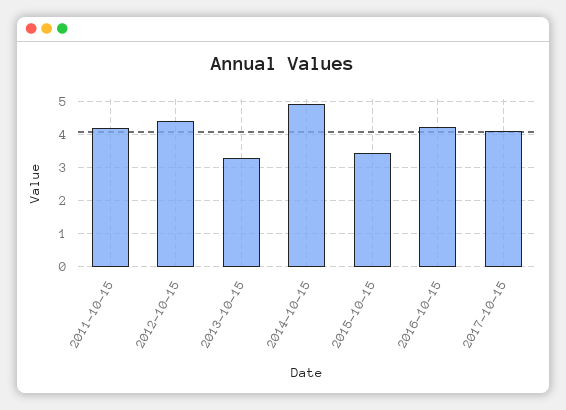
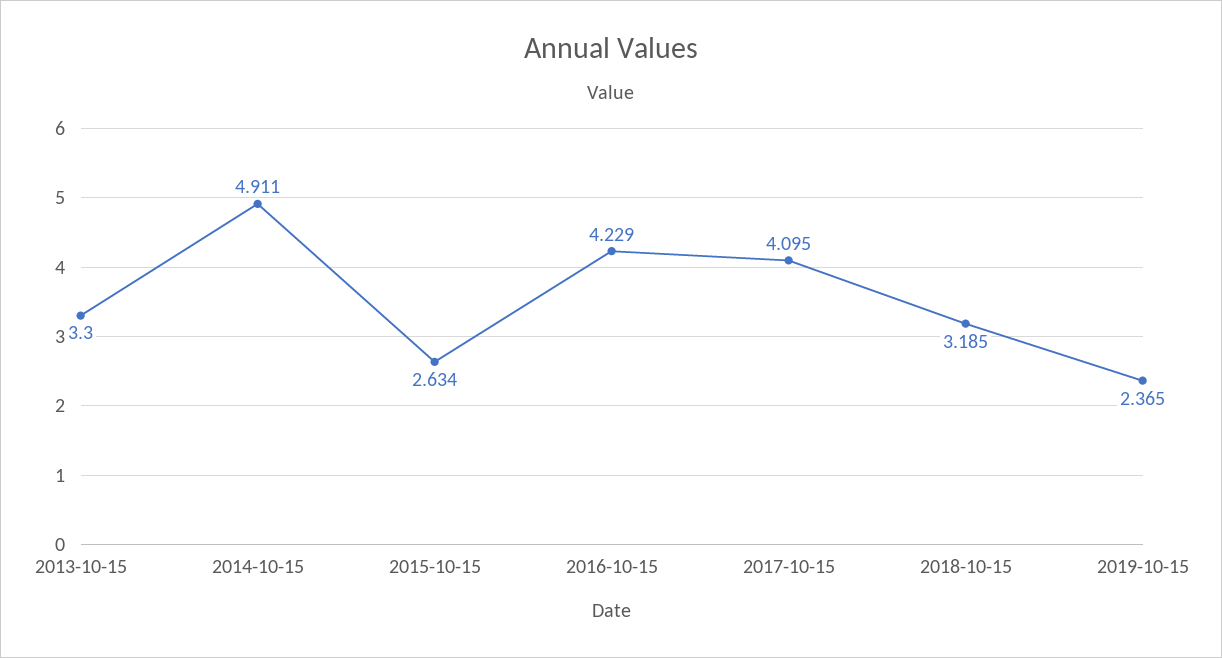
2011-10-15: 4.2 -> none
2012-10-15: 4.4 -> none
2015-10-15: 3.4 -> 2.634
2018-10-15: none -> 3.185
2019-10-15: none -> 2.365

